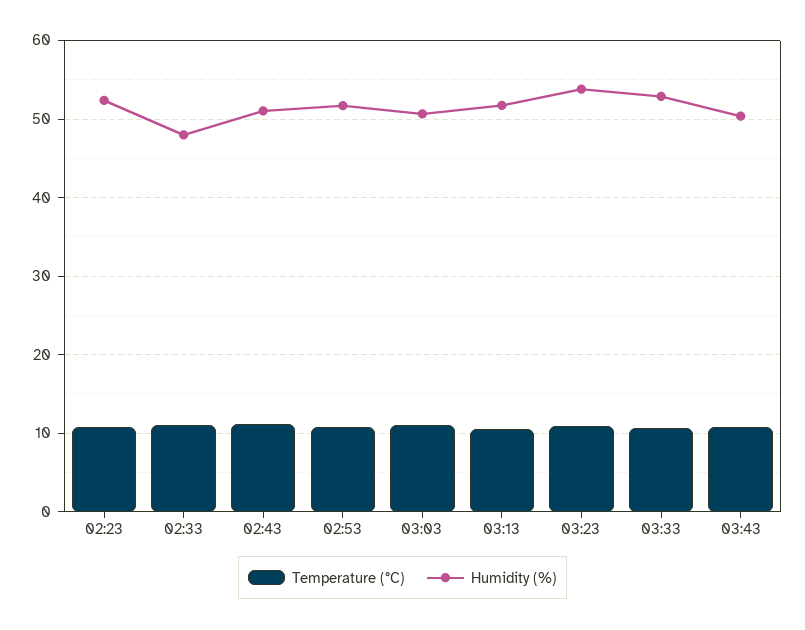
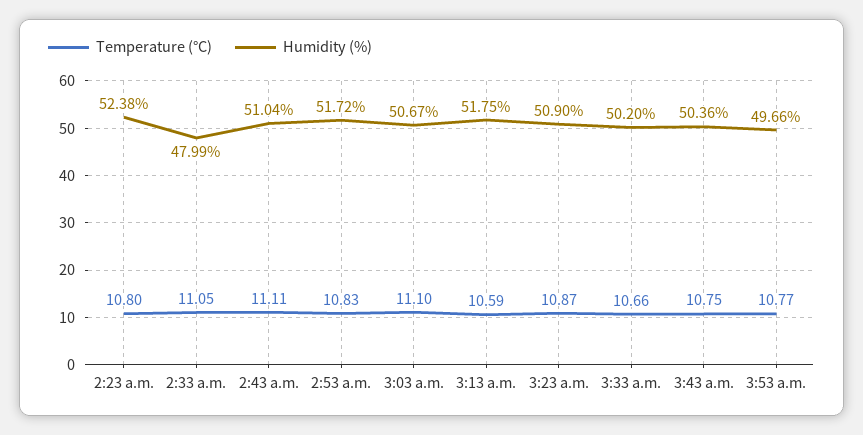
Humidity (%), 03:23: 54 -> 50.9
Humidity (%), 03:33: 53 -> 50.2
Temperature (°C), 3:53 a.m.: none -> 10.77
Humidity (%), 3:53 a.m.: none -> 49.66

